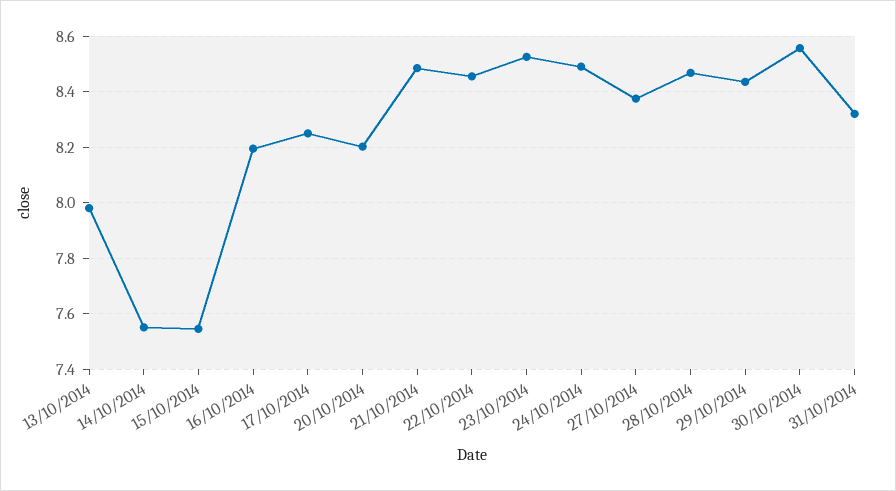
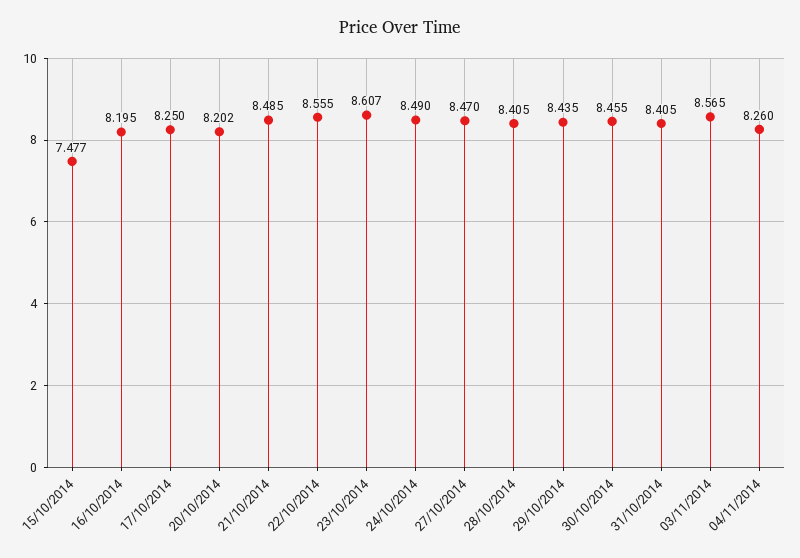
13/10/2014: 7.975 -> none
14/10/2014: 7.55 -> none
15/10/2014: 7.55 -> 7.477
22/10/2014: 8.45 -> 8.555
23/10/2014: 8.525 -> 8.607
27/10/2014: 8.375 -> 8.47
28/10/2014: 8.475 -> 8.405
30/10/2014: 8.55 -> 8.455
31/10/2014: 8.325 -> 8.405
03/11/2014: none -> 8.565
04/11/2014: none -> 8.26

